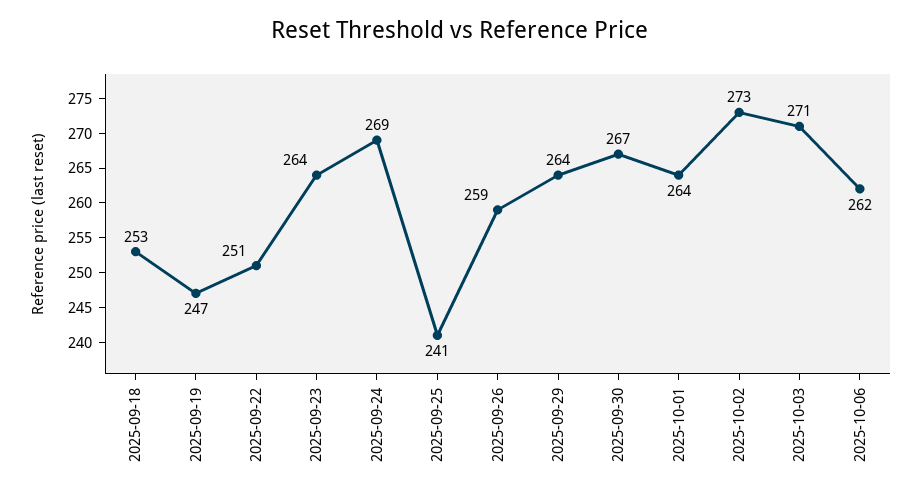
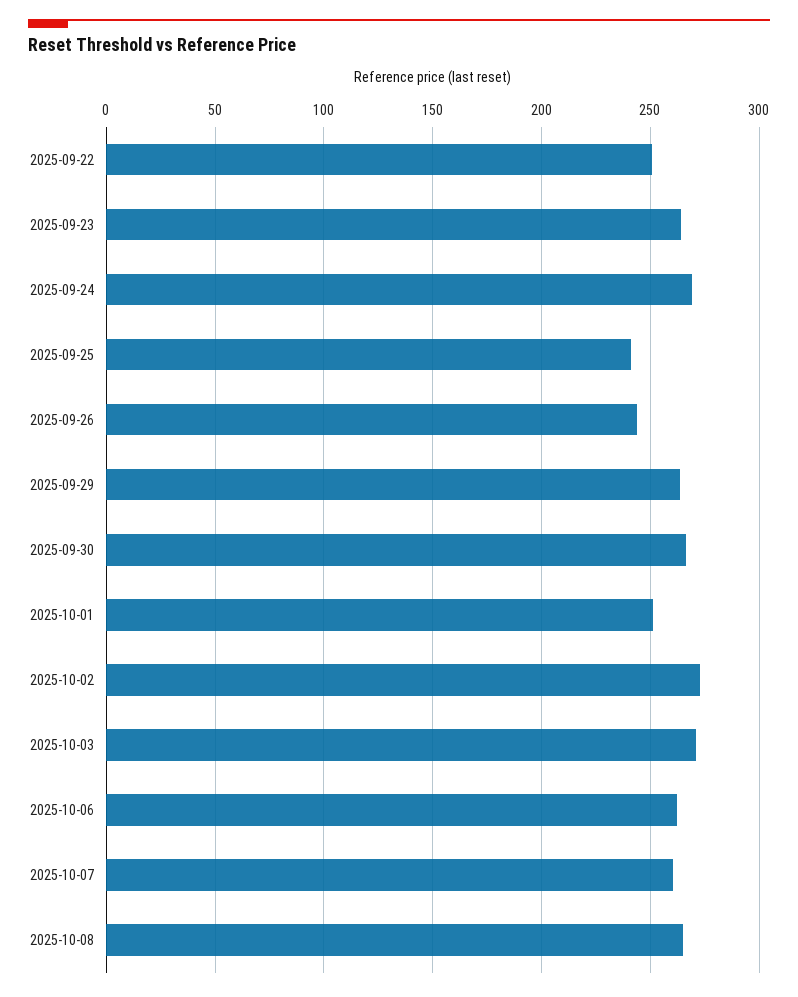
2025-09-18: 253 -> none
2025-09-19: 247 -> none
2025-09-26: 259 -> 245
2025-10-01: 264 -> 250
2025-10-07: none -> 260
2025-10-08: none -> 265

